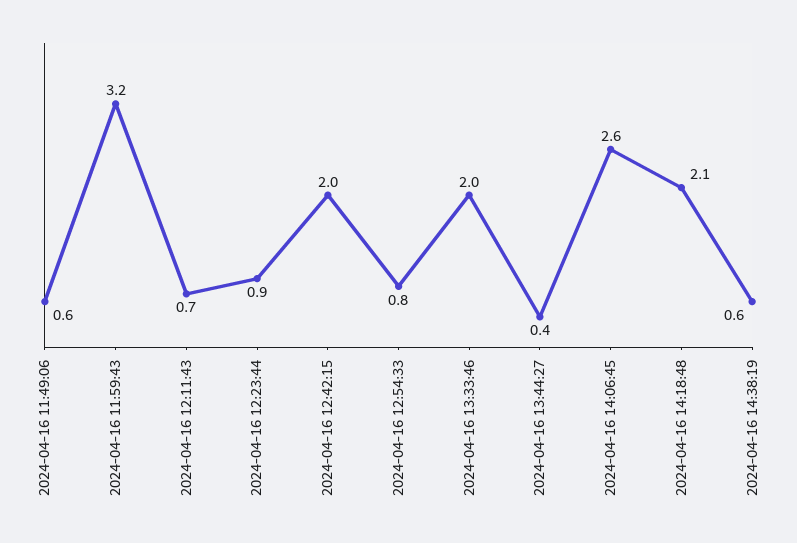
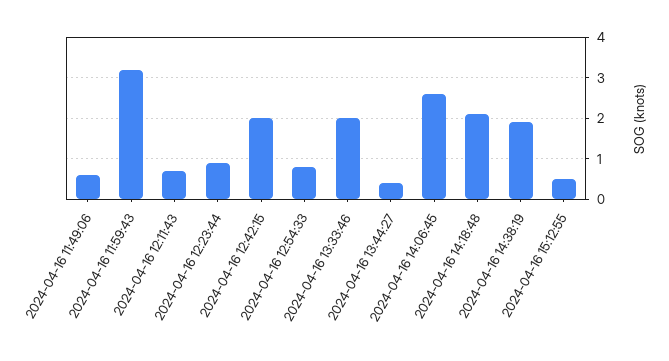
2024-04-16 14:38:19: 0.6 -> 2
2024-04-16 15:12:55: none -> 0.5

